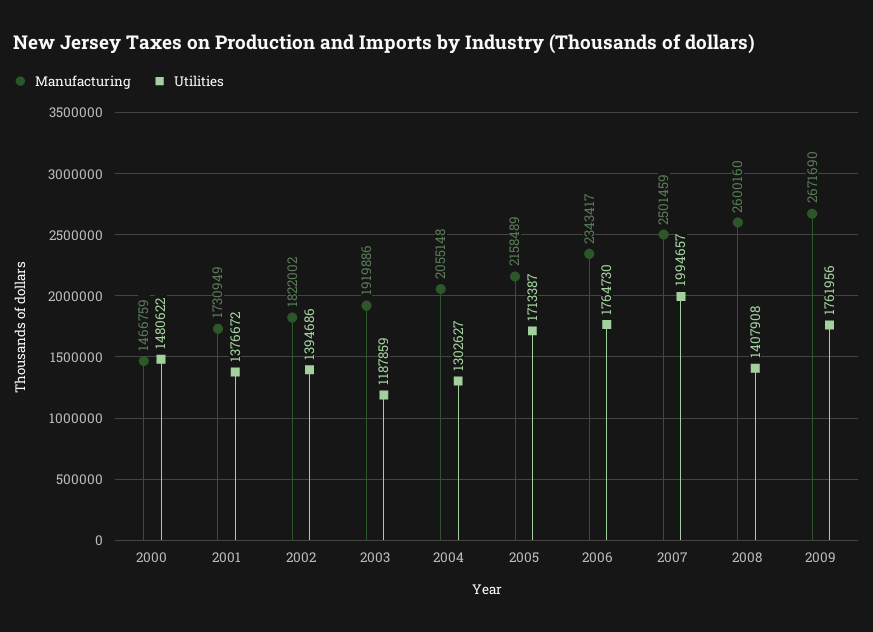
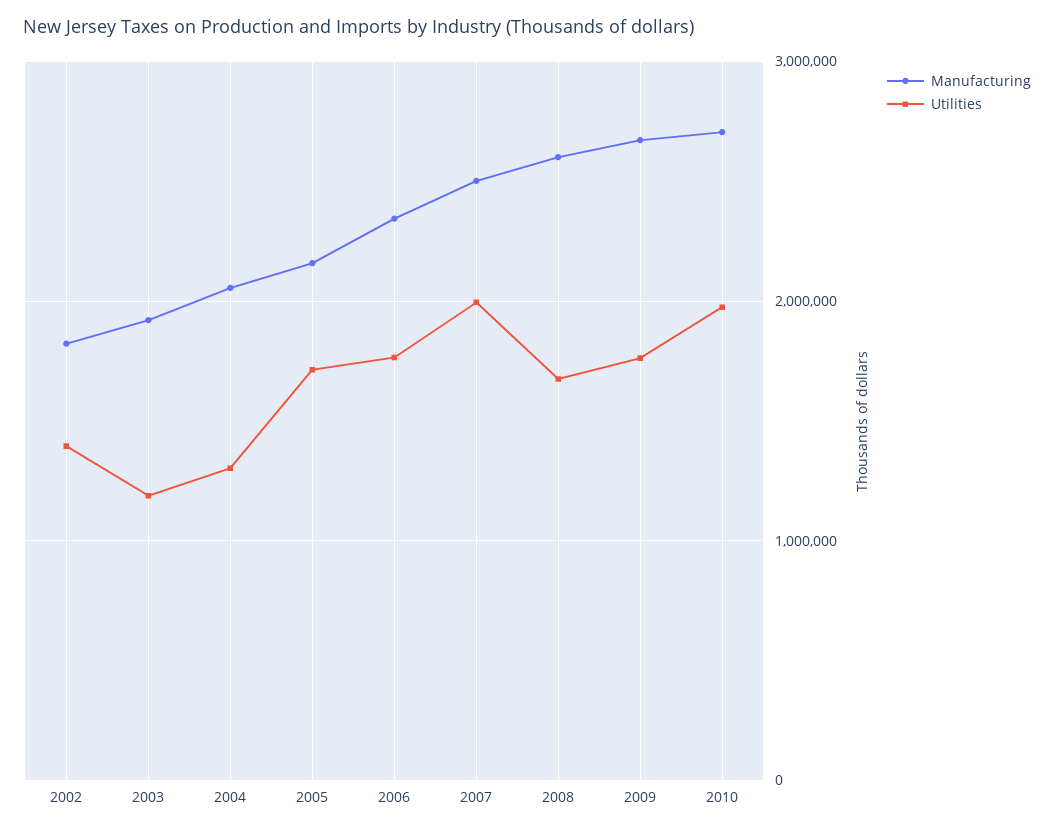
Manufacturing, 2000: 1466759 -> none
Utilities, 2000: 1480622 -> none
Manufacturing, 2001: 1730949 -> none
Utilities, 2001: 1376672 -> none
Utilities, 2008: 1407908 -> 1700000
Manufacturing, 2010: none -> 2700000
Utilities, 2010: none -> 2000000

